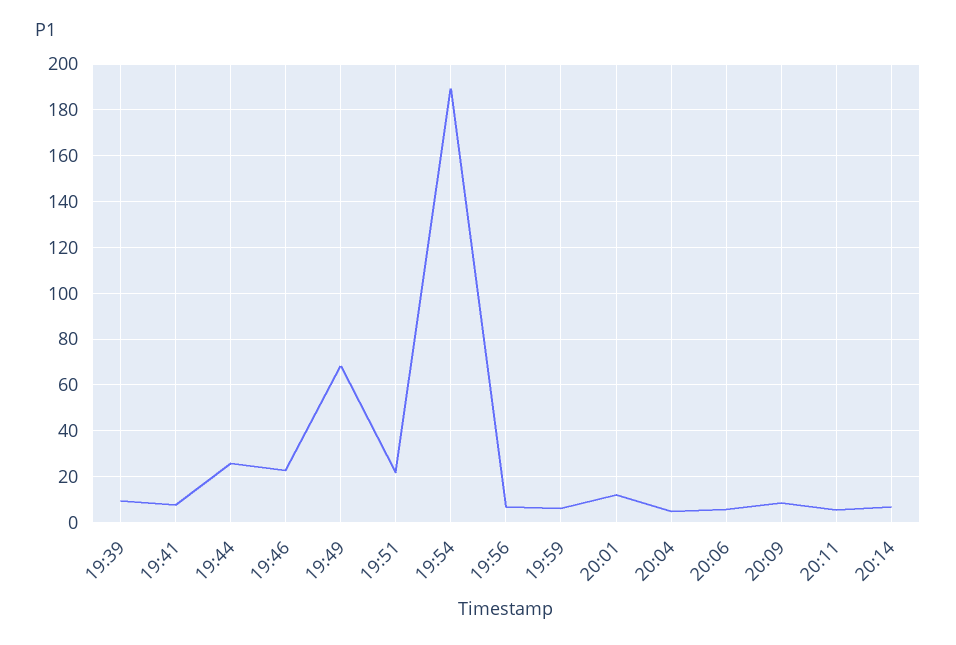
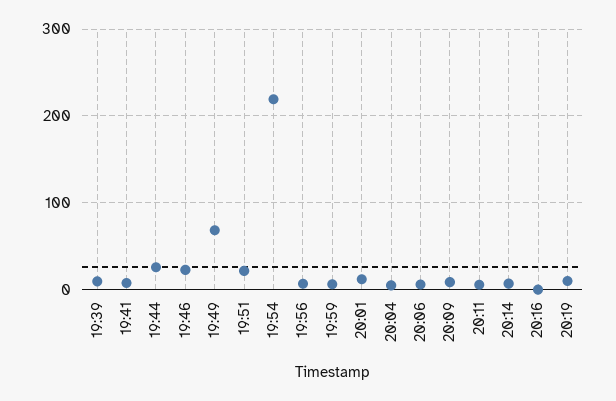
19:54: 190 -> 220
20:16: none -> 0
20:19: none -> 10

